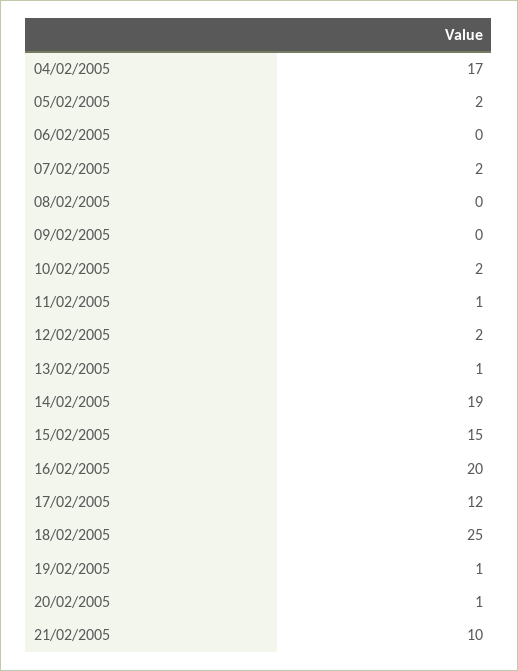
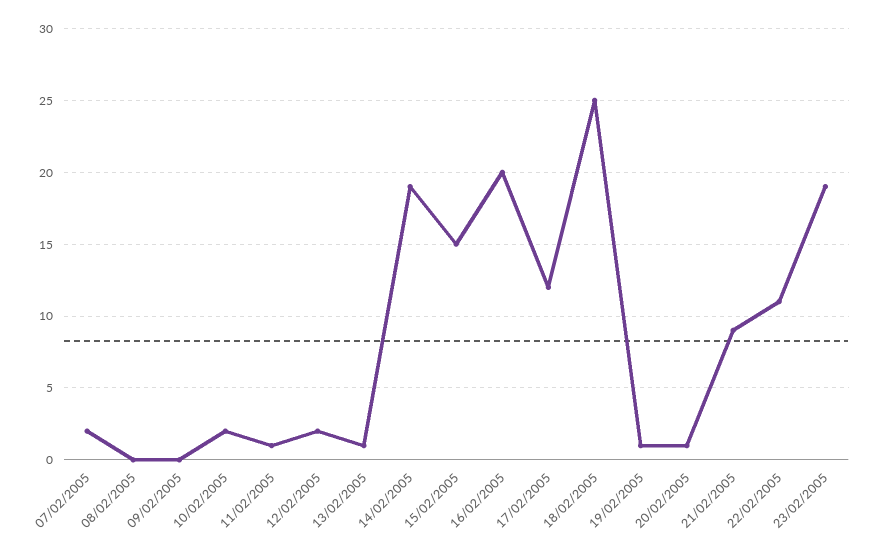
04/02/2005: 17 -> none
05/02/2005: 2 -> none
06/02/2005: 0 -> none
21/02/2005: 10 -> 9
22/02/2005: none -> 11
23/02/2005: none -> 19

